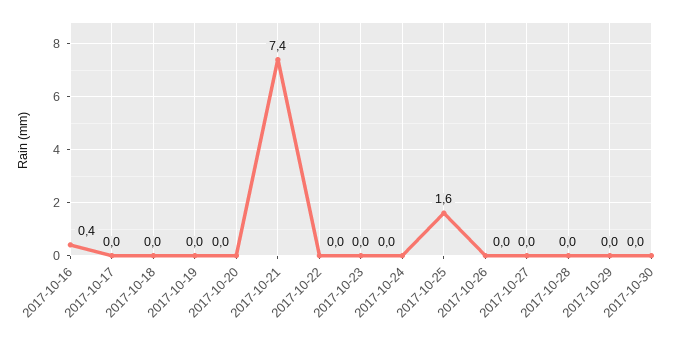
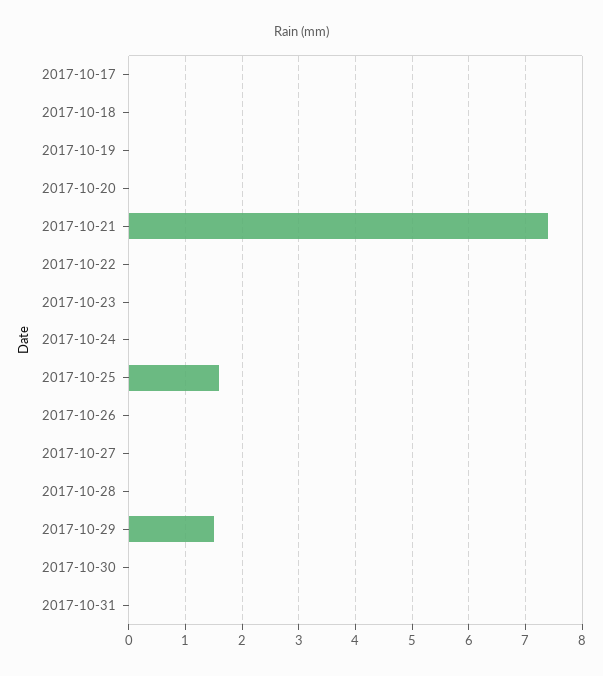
2017-10-16: 0.4 -> none
2017-10-29: 0 -> 1.5
2017-10-31: none -> 0

